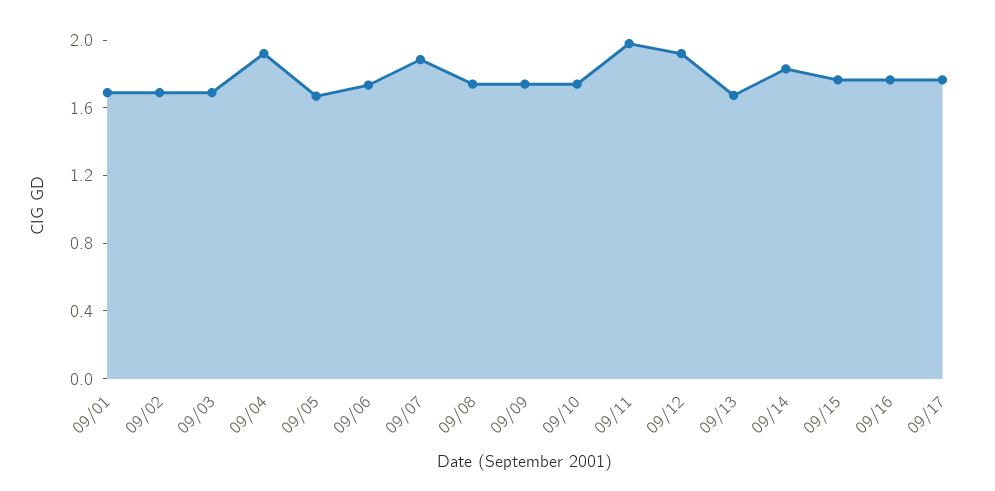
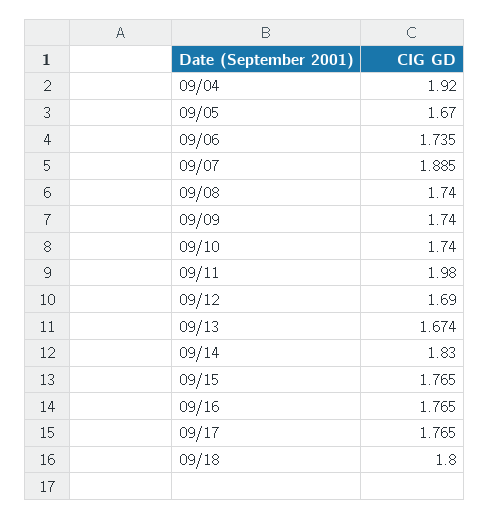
09/01: 1.7 -> none
09/02: 1.7 -> none
09/03: 1.7 -> none
09/12: 1.9 -> 1.69
09/18: none -> 1.8

